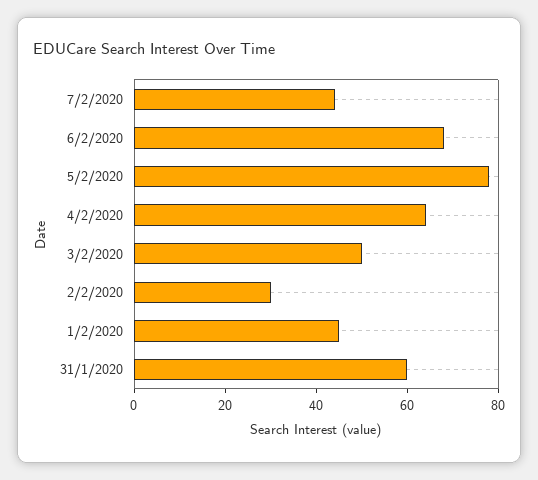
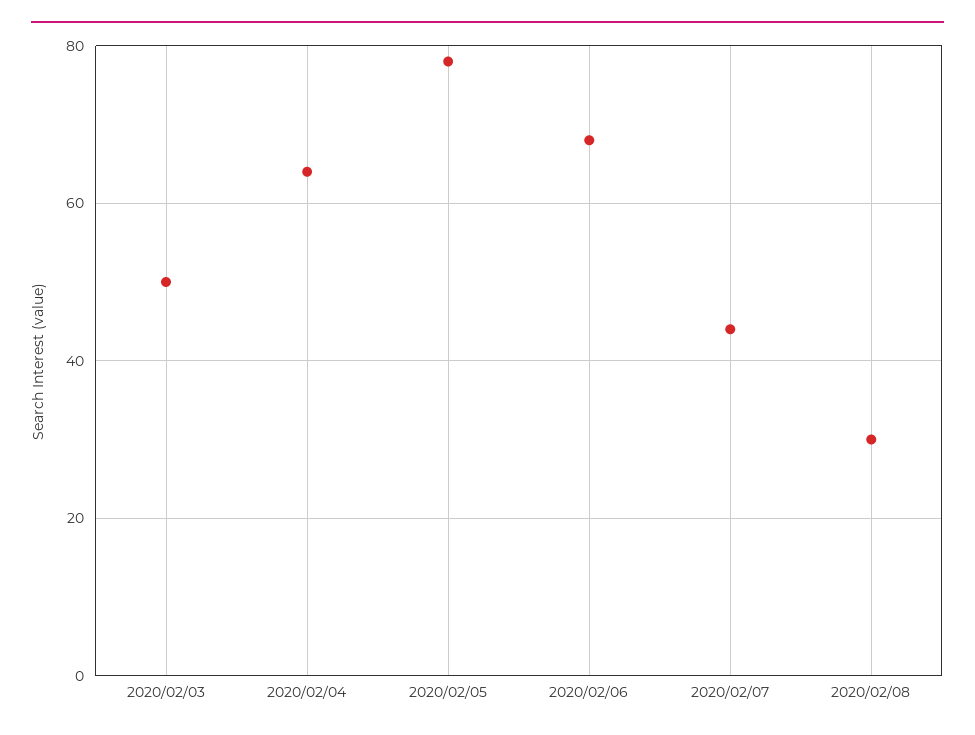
2/2/2020: 30 -> none
1/2/2020: 45 -> none
31/1/2020: 60 -> none
2020/02/08: none -> 30

